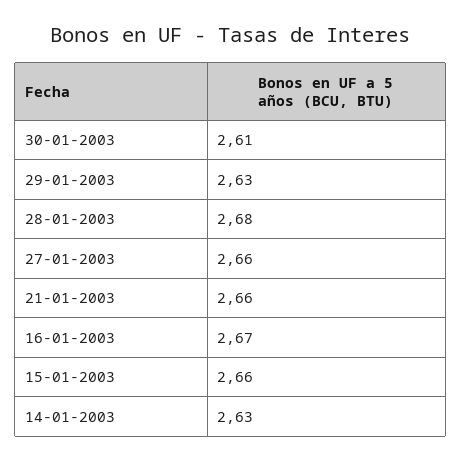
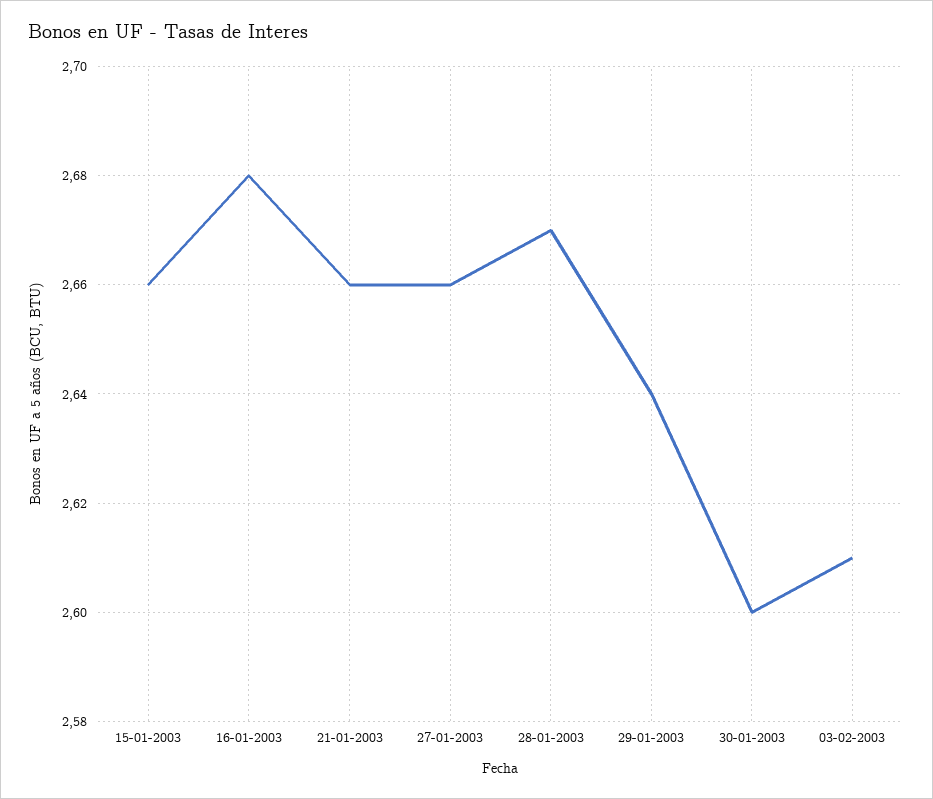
30-01-2003: 2.61 -> 2.6
29-01-2003: 2.63 -> 2.64
28-01-2003: 2.68 -> 2.67
16-01-2003: 2.67 -> 2.68
14-01-2003: 2.63 -> none
03-02-2003: none -> 2.61

